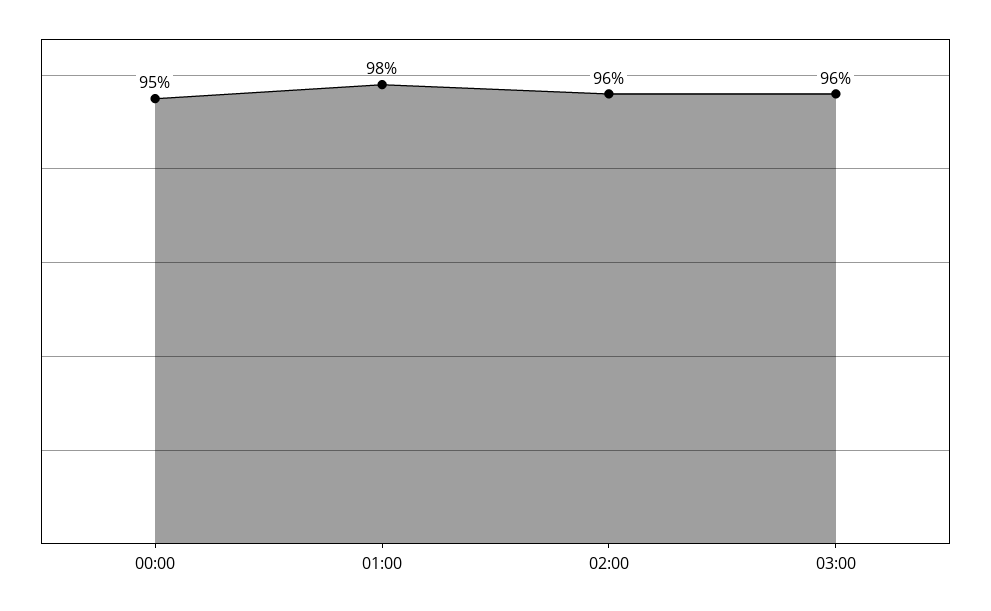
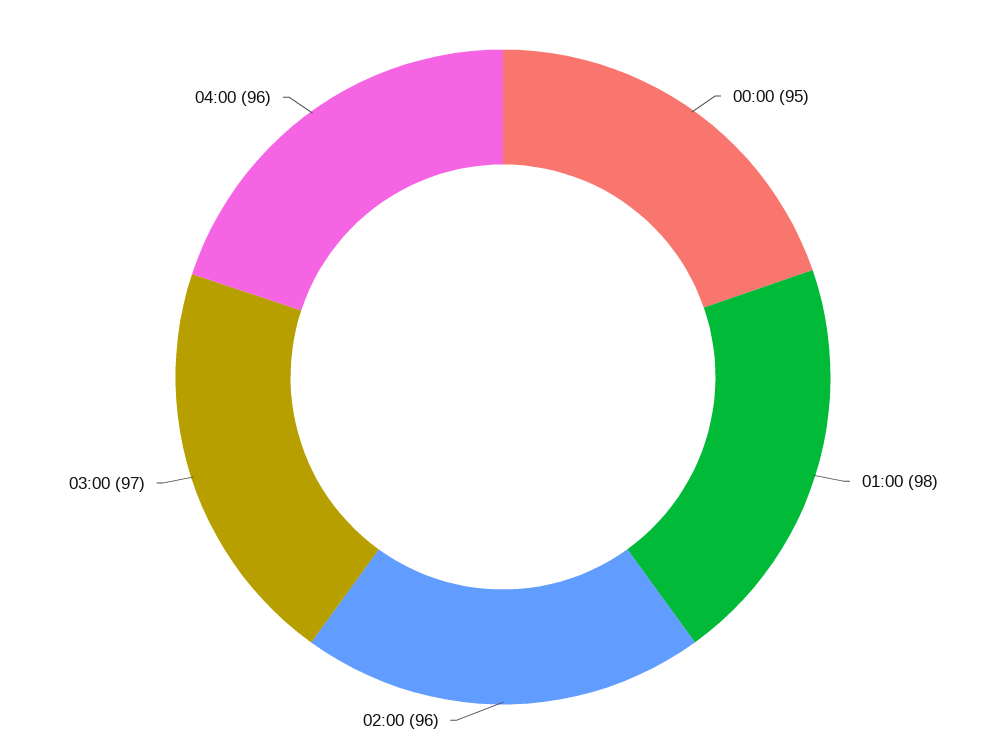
03:00: 96 -> 97
04:00: none -> 96

